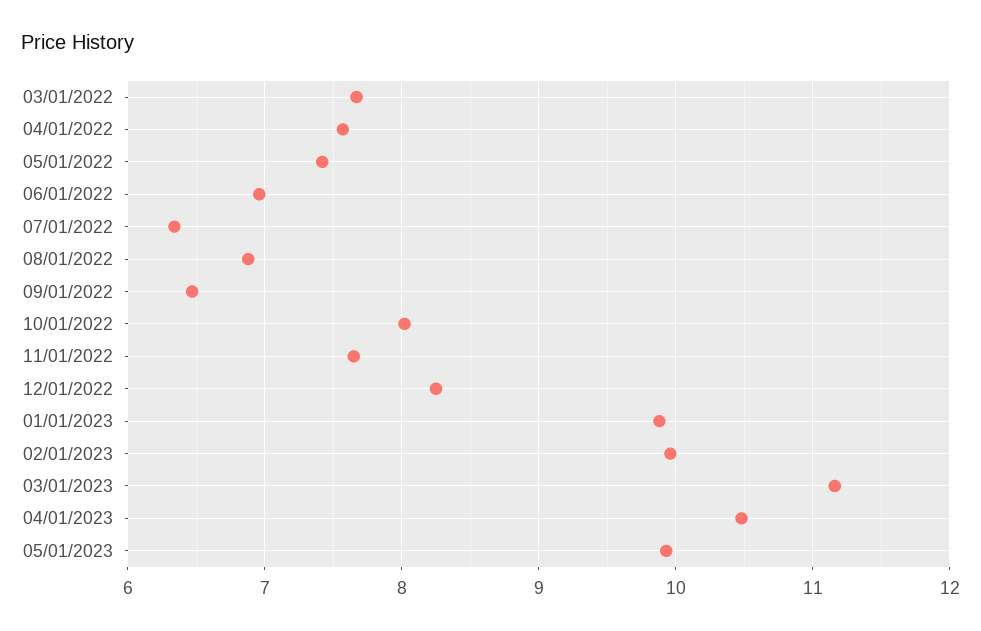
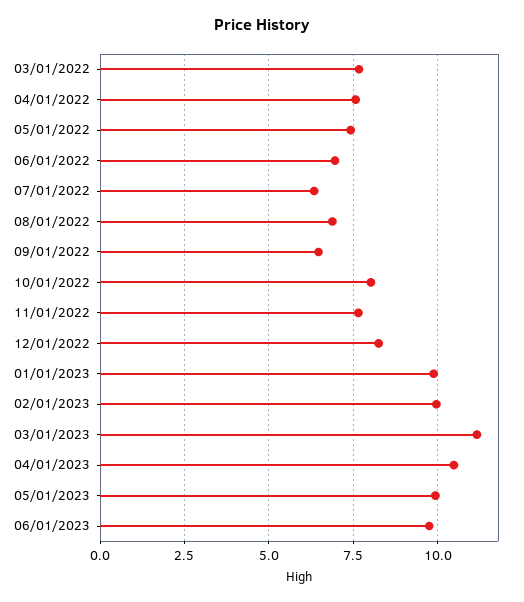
06/01/2023: none -> 9.75

